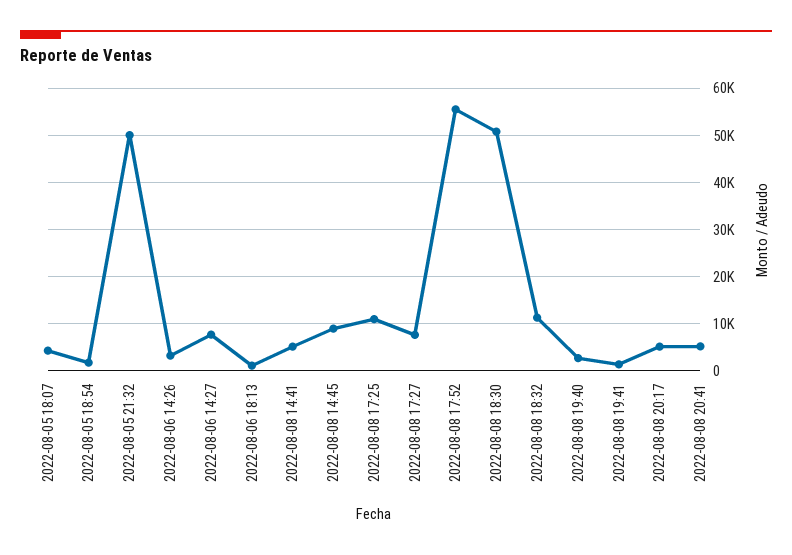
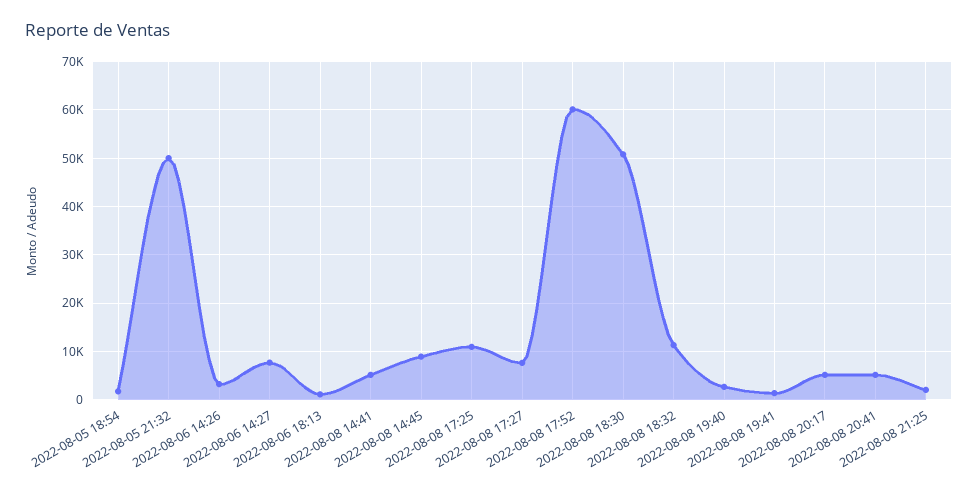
2022-08-05 18:07: 4000 -> none
2022-08-08 17:52: 56000 -> 60000
2022-08-08 21:25: none -> 2000

